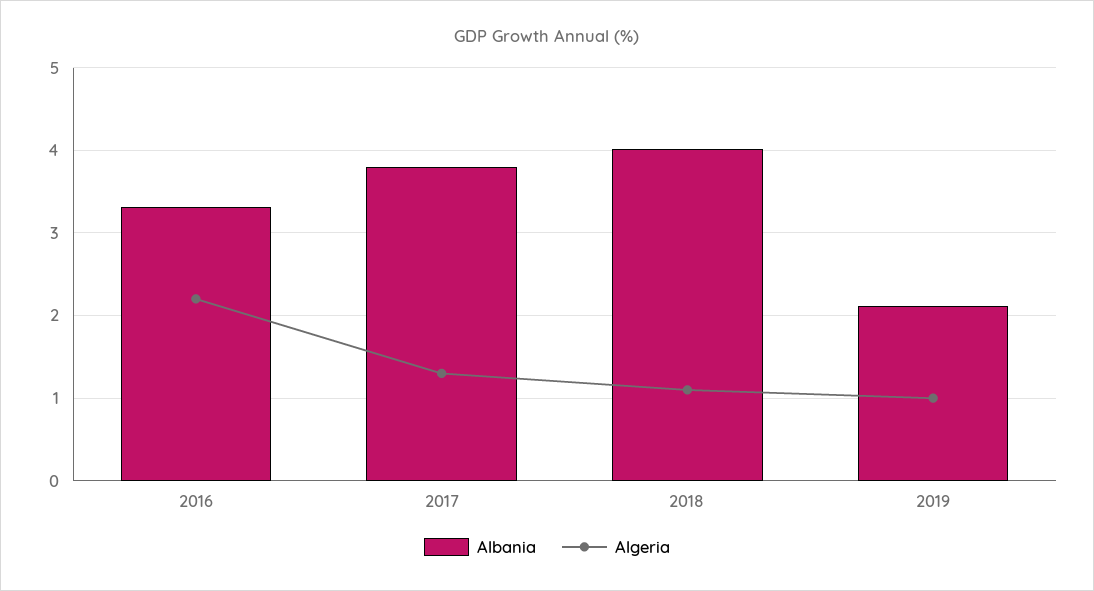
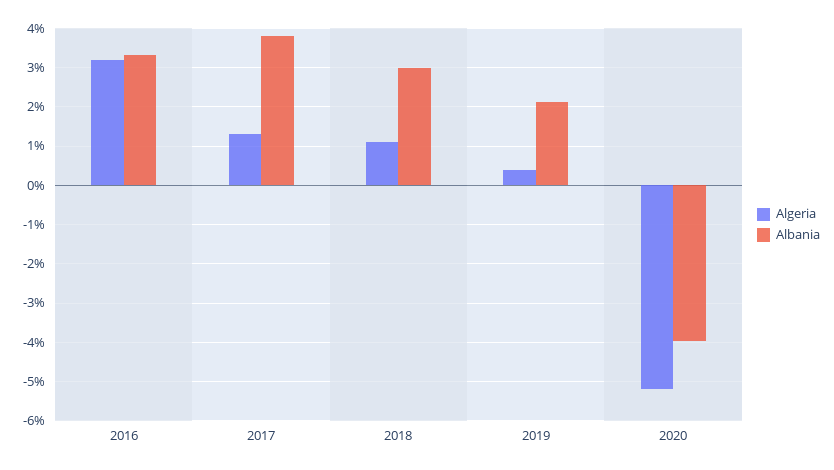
Algeria, 2016: 2.2 -> 3.2
Albania, 2018: 4 -> 3
Algeria, 2019: 1 -> 0.4
Algeria, 2020: none -> -5.2
Albania, 2020: none -> -4

